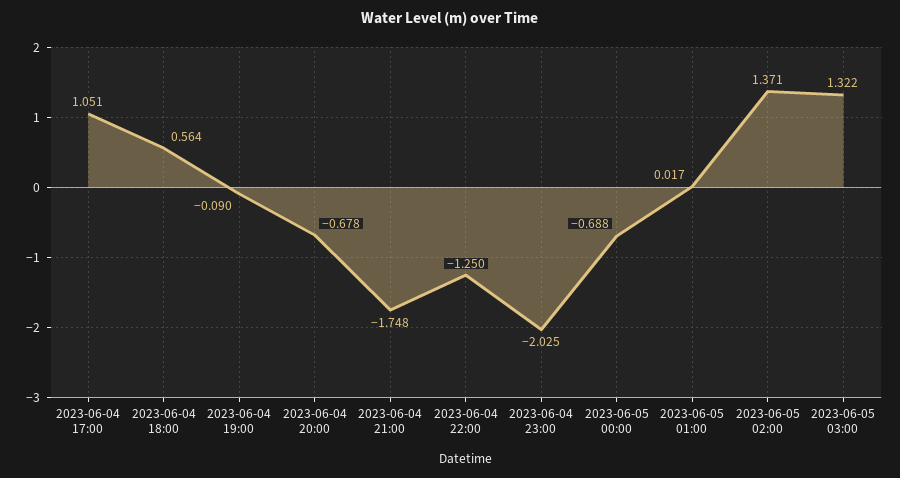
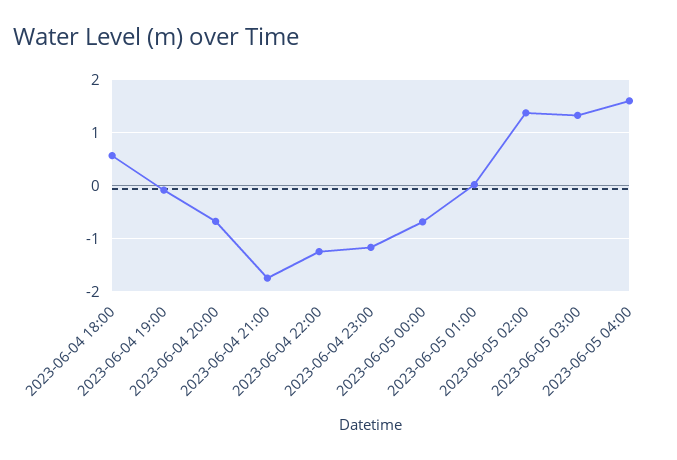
2023-06-04 17:00: 1.051 -> none
2023-06-04 23:00: -2.025 -> -1.2
2023-06-05 04:00: none -> 1.6

